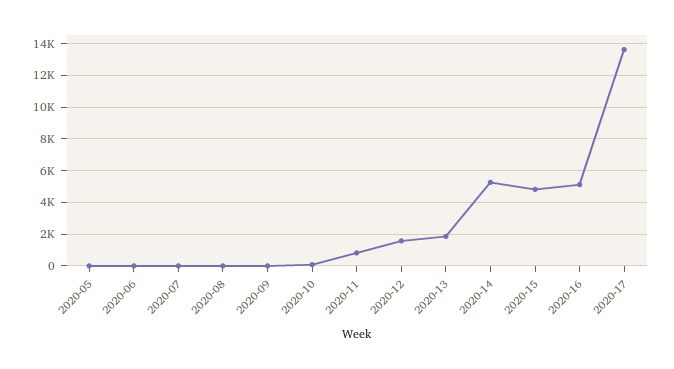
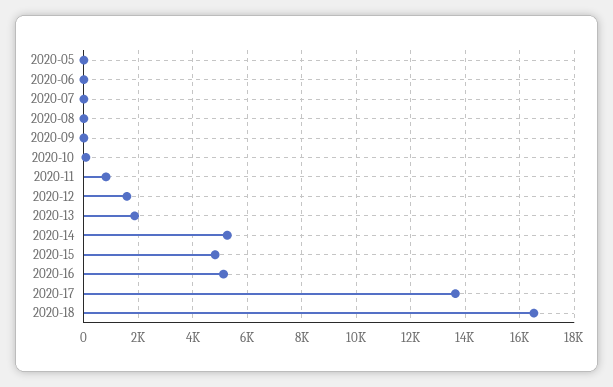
2020-18: none -> 16500

